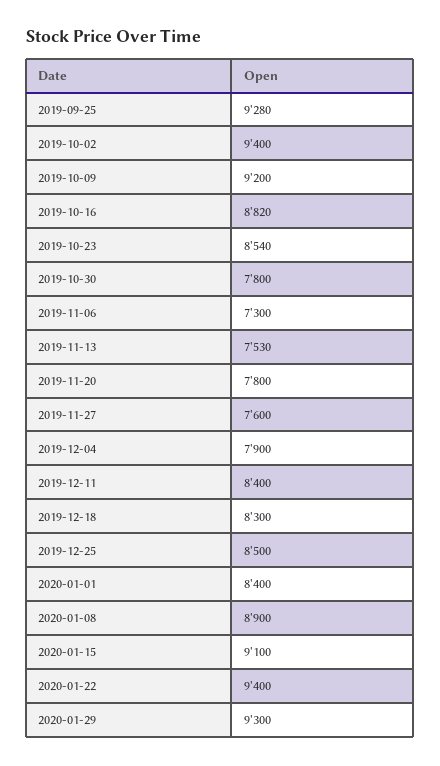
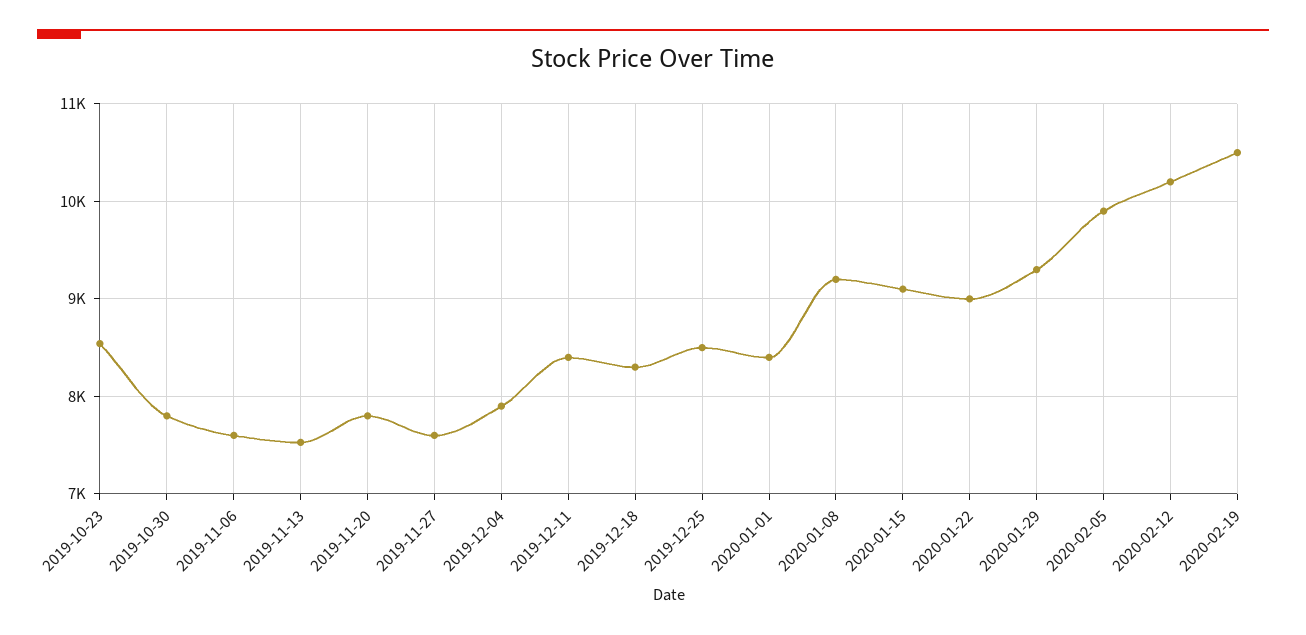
2019-09-25: 9280 -> none
2019-10-02: 9400 -> none
2019-10-09: 9200 -> none
2019-10-16: 8820 -> none
2019-11-06: 7300 -> 7600
2020-01-08: 8900 -> 9200
2020-01-22: 9400 -> 9000
2020-02-05: none -> 9900
2020-02-12: none -> 10200
2020-02-19: none -> 10500

